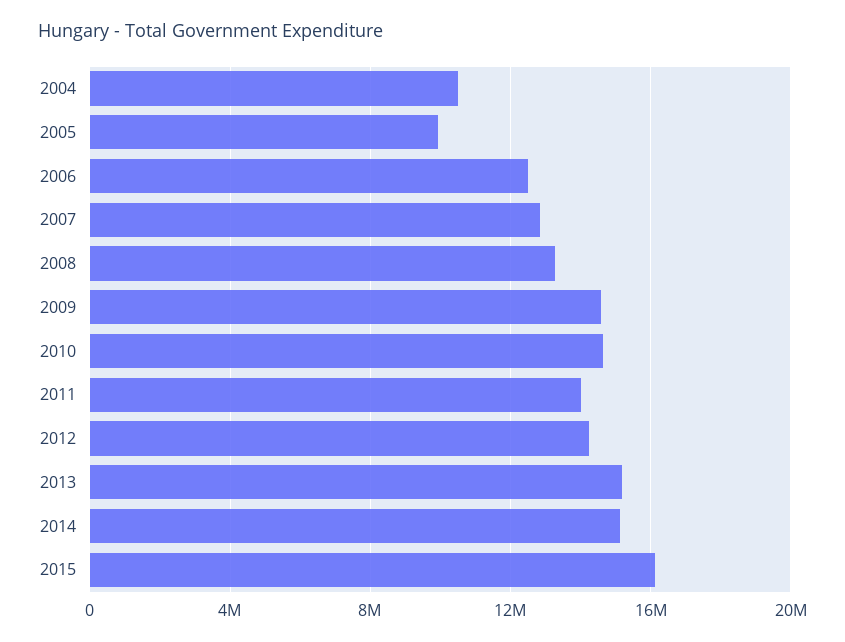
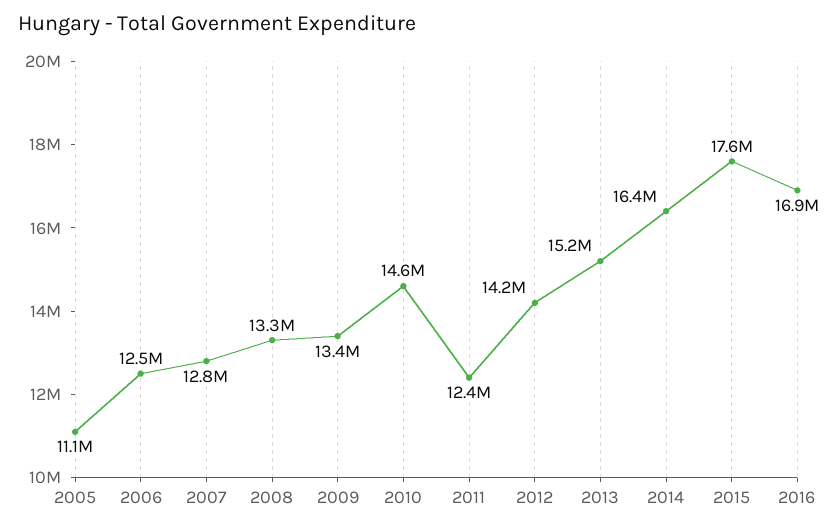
2004: 10500000 -> none
2005: 10000000 -> 11100000
2009: 14500000 -> 13400000
2011: 14000000 -> 12400000
2014: 15000000 -> 16400000
2015: 16000000 -> 17600000
2016: none -> 16900000

